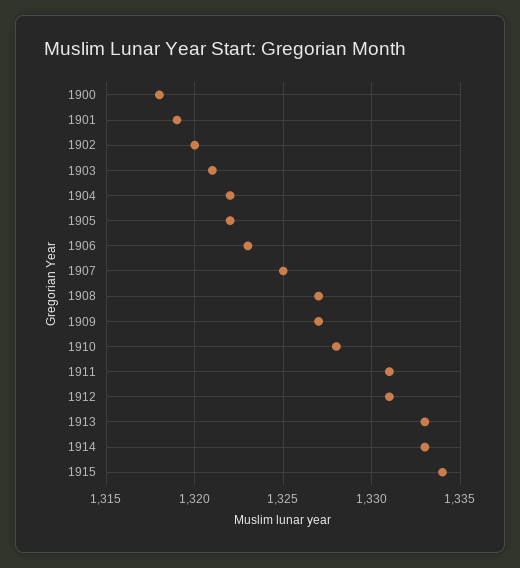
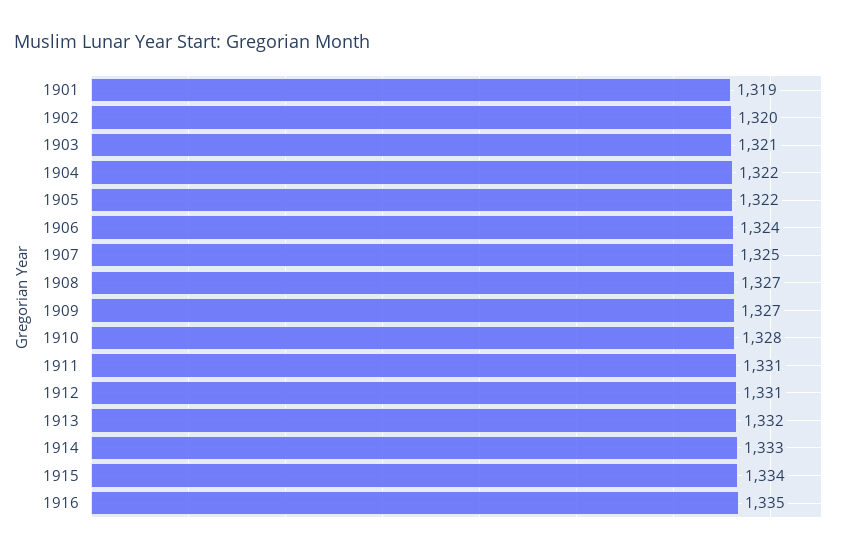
1900: 1318 -> none
1906: 1323 -> 1324
1913: 1333 -> 1332
1916: none -> 1335

